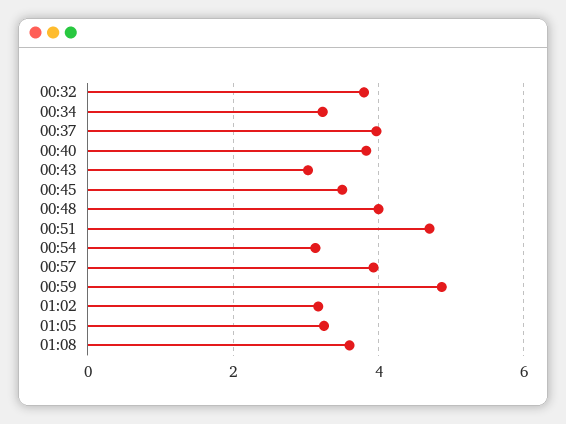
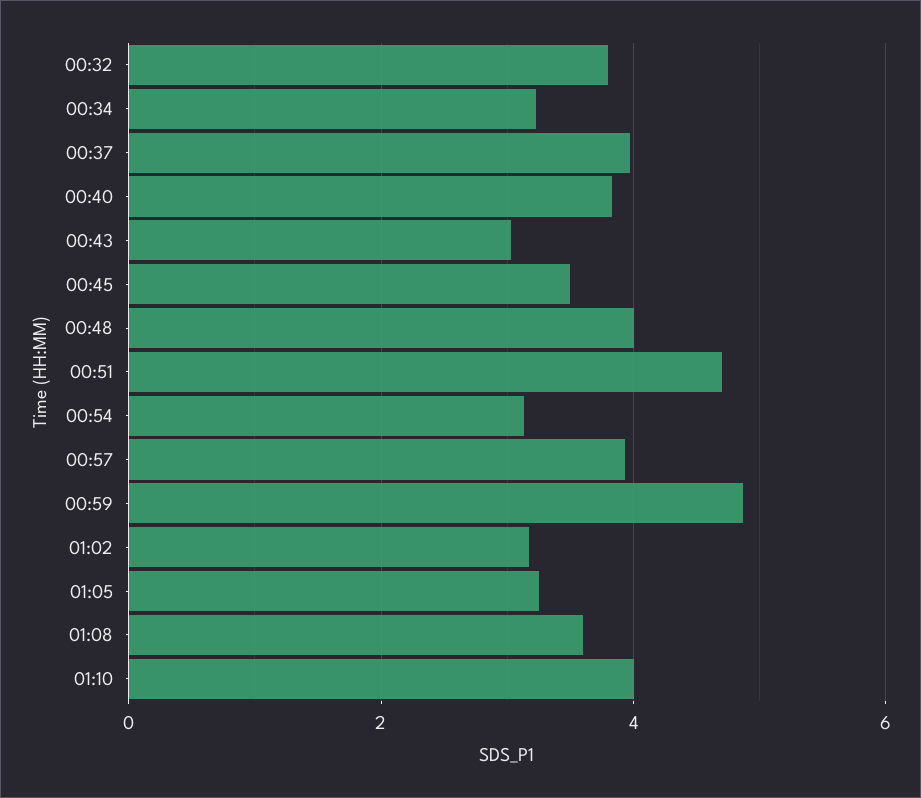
01:10: none -> 4

